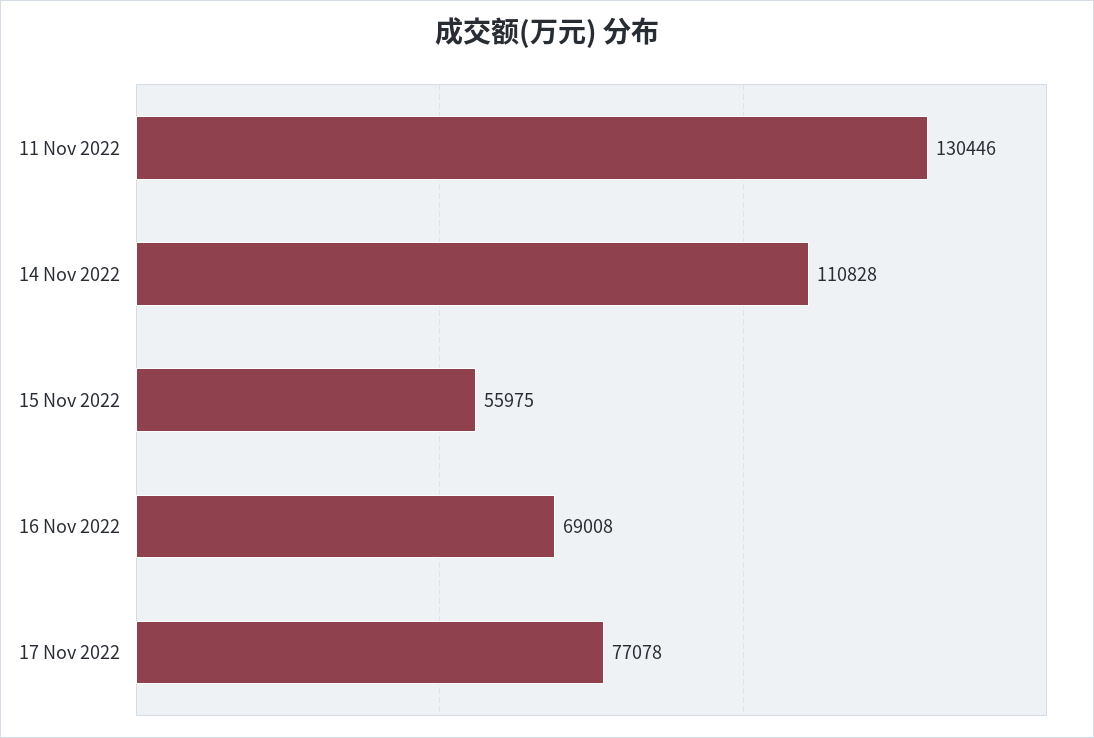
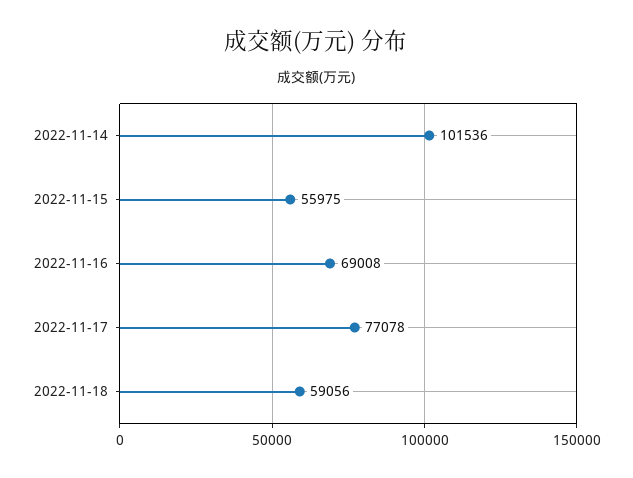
11 Nov 2022: 130446 -> none
14 Nov 2022: 110828 -> 101536
2022-11-18: none -> 59056

